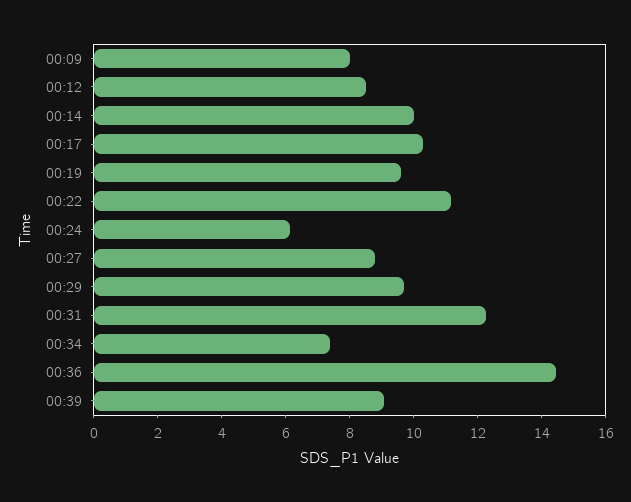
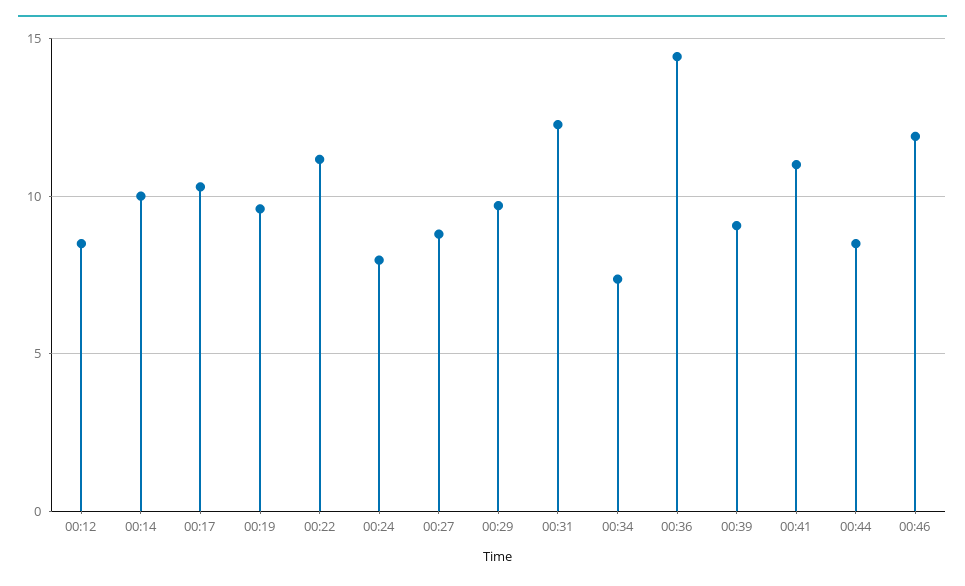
00:09: 8 -> none
00:24: 6 -> 8
00:41: none -> 11
00:44: none -> 8.5
00:46: none -> 12

